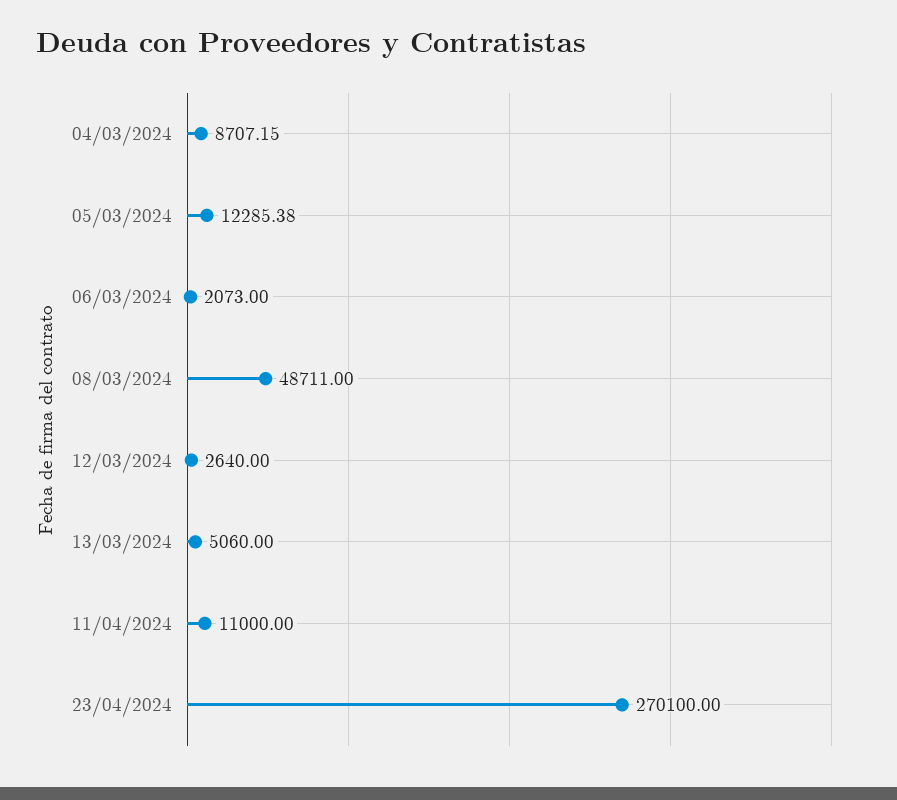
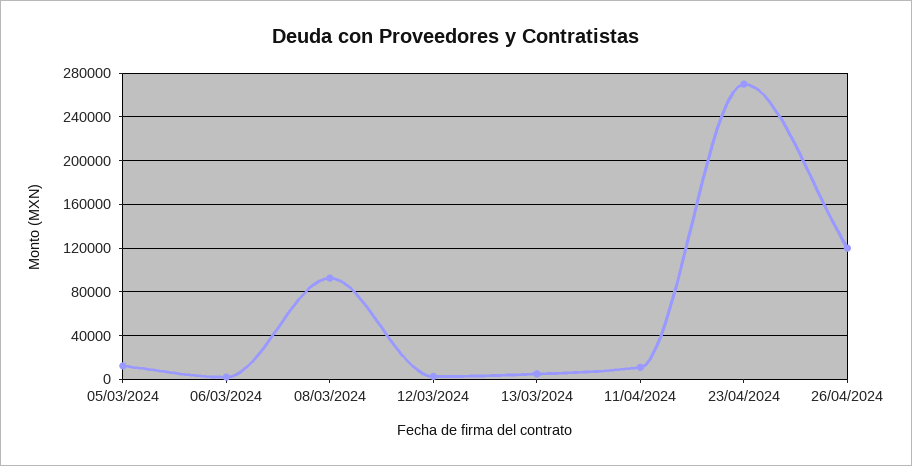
04/03/2024: 8707.15 -> none
08/03/2024: 48711 -> 90000
26/04/2024: none -> 120000

